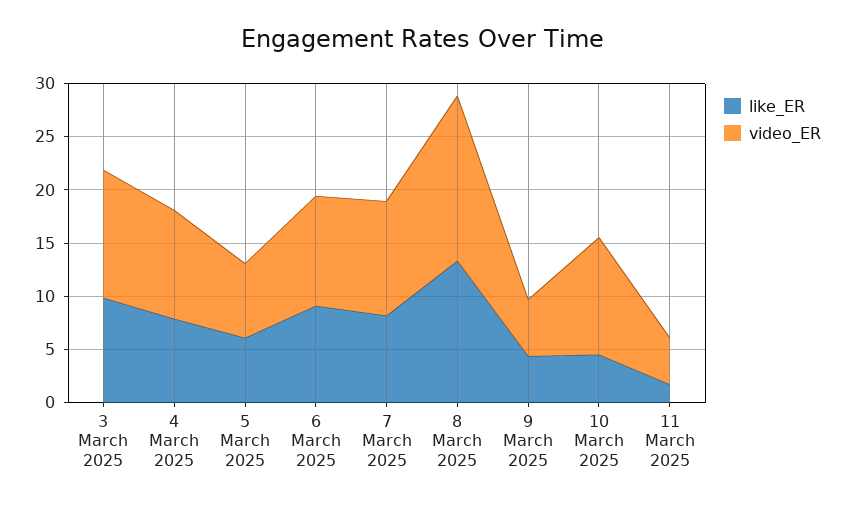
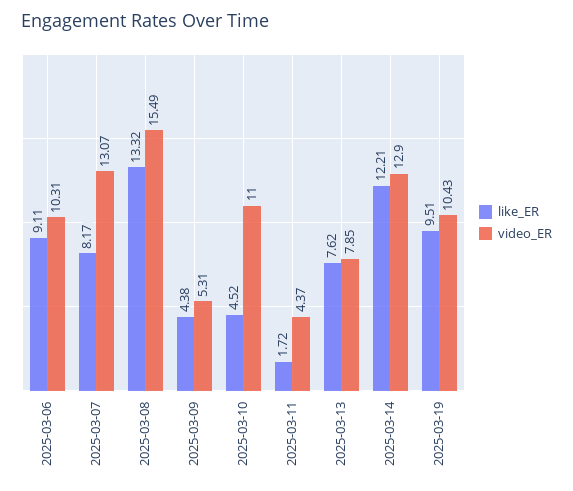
like_ER, 3 March 2025: 10 -> none
video_ER, 3 March 2025: 12 -> none
like_ER, 4 March 2025: 8 -> none
video_ER, 4 March 2025: 10 -> none
like_ER, 5 March 2025: 6 -> none
video_ER, 5 March 2025: 7 -> none
video_ER, 7 March 2025: 11 -> 13.07
like_ER, 2025-03-13: none -> 7.62
video_ER, 2025-03-13: none -> 7.85
like_ER, 2025-03-14: none -> 12.21
video_ER, 2025-03-14: none -> 12.9
like_ER, 2025-03-19: none -> 9.51
video_ER, 2025-03-19: none -> 10.43

